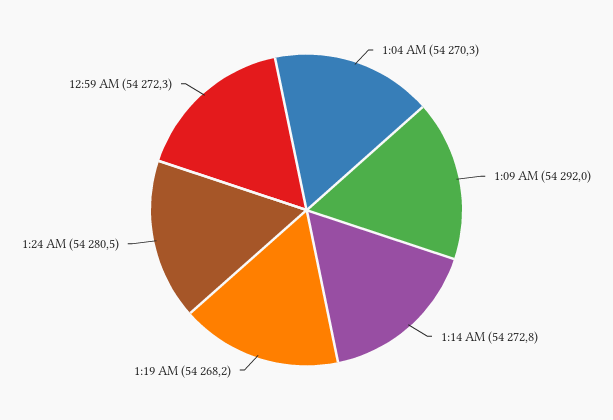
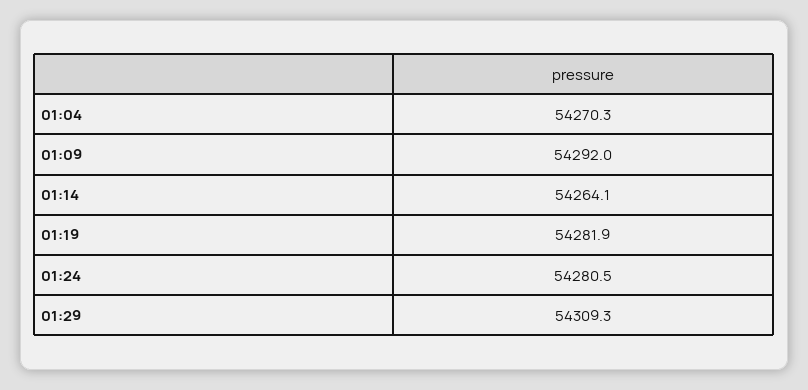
1:14 AM: 54272.8 -> 54264.1
1:19 AM: 54268.2 -> 54281.9
12:59 AM: 54272.3 -> none
01:29: none -> 54309.3

